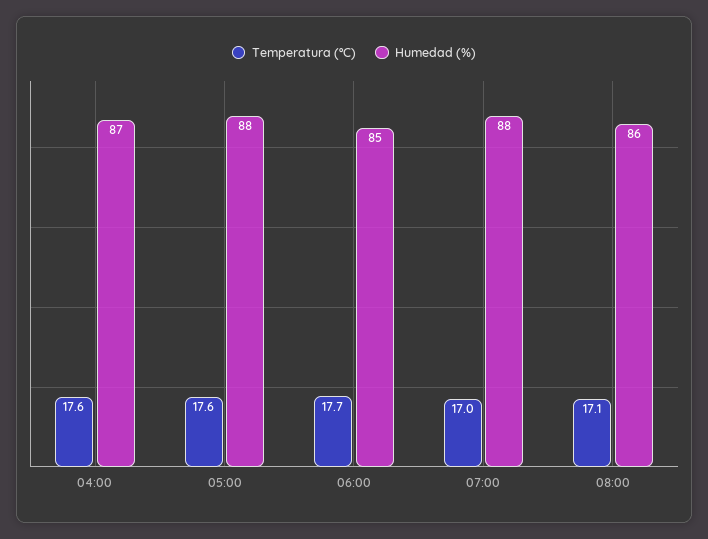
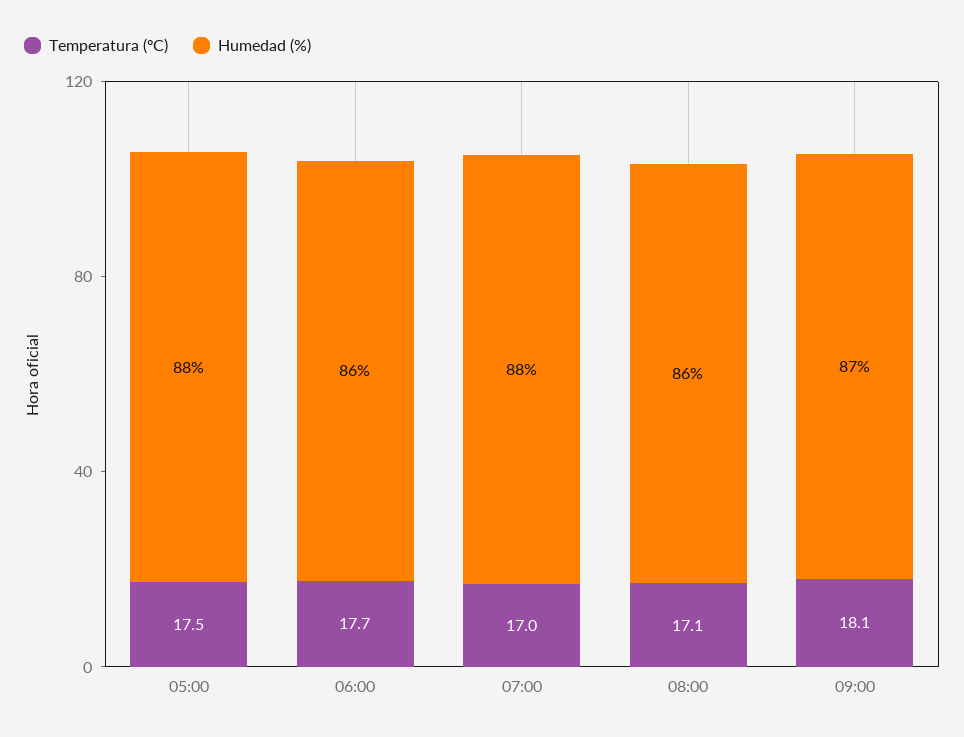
Temperatura (ºC), 04:00: 17.6 -> none
Humedad (%), 04:00: 87 -> none
Temperatura (ºC), 05:00: 17.6 -> 17.5
Humedad (%), 06:00: 85 -> 86
Temperatura (ºC), 09:00: none -> 18.1
Humedad (%), 09:00: none -> 87

